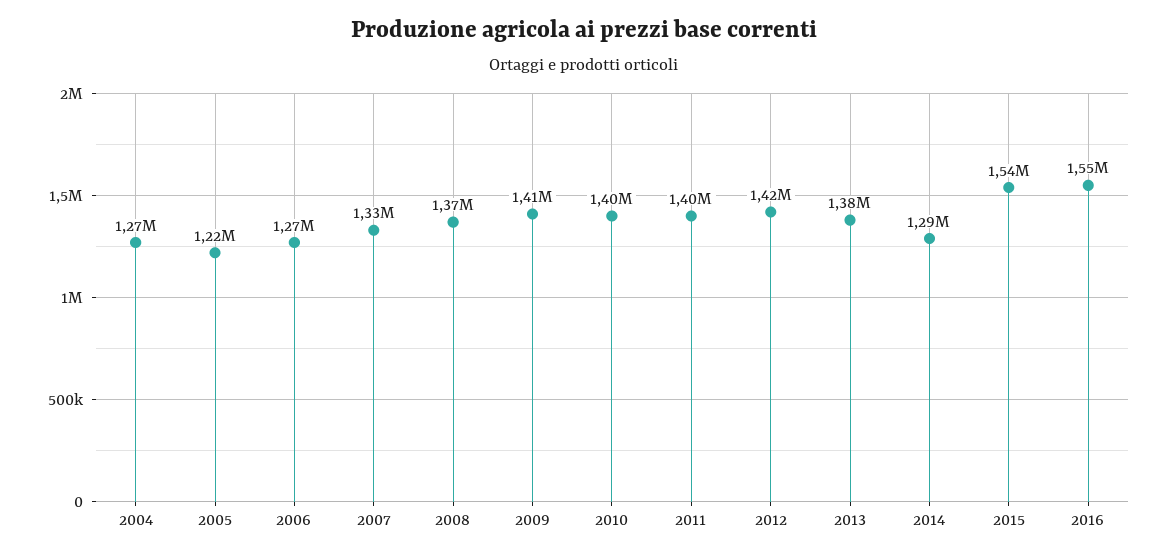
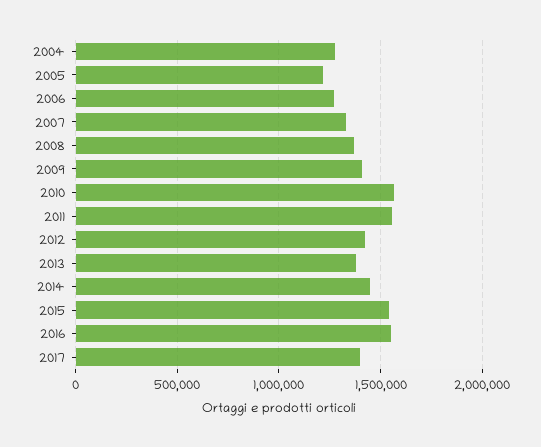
2010: 1400000 -> 1550000
2011: 1400000 -> 1550000
2014: 1290000 -> 1450000
2017: none -> 1400000

